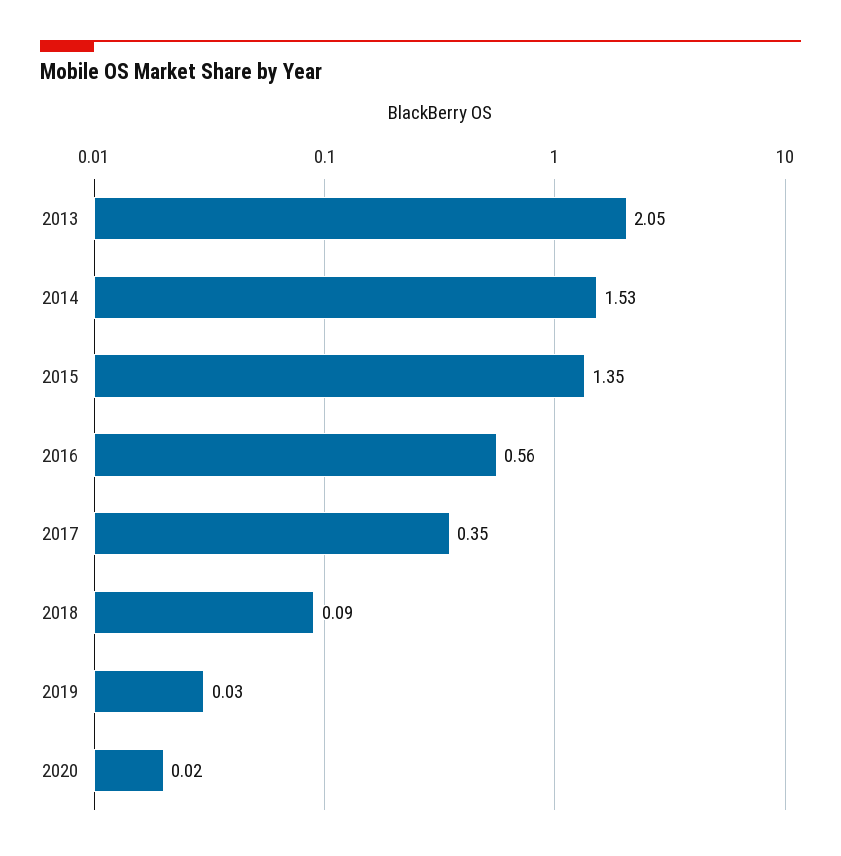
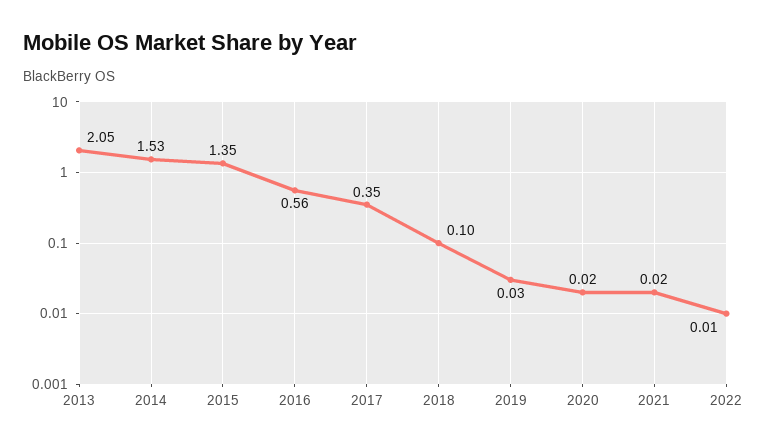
2018: 0.09 -> 0.1
2021: none -> 0.02
2022: none -> 0.01

